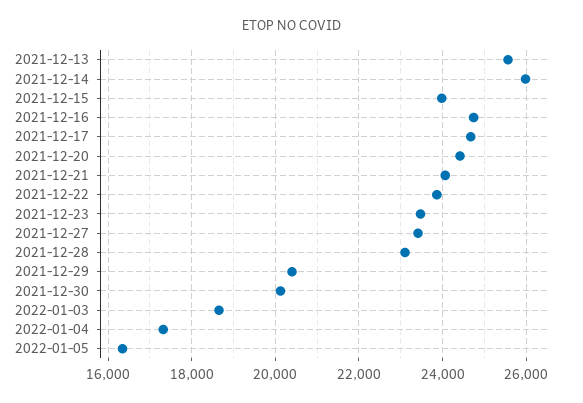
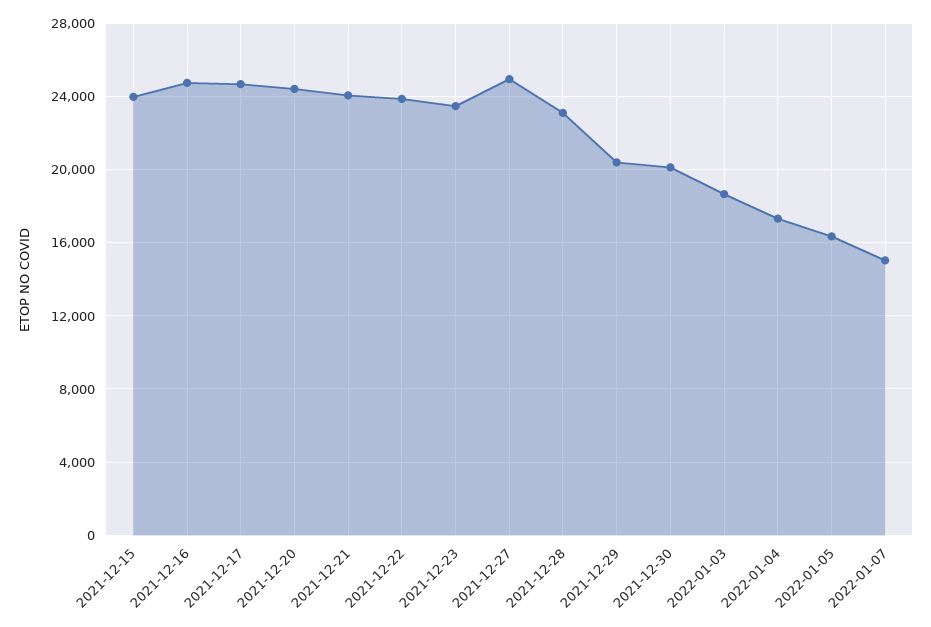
2021-12-13: 25600 -> none
2021-12-14: 26000 -> none
2021-12-27: 23400 -> 25000
2022-01-07: none -> 15000

